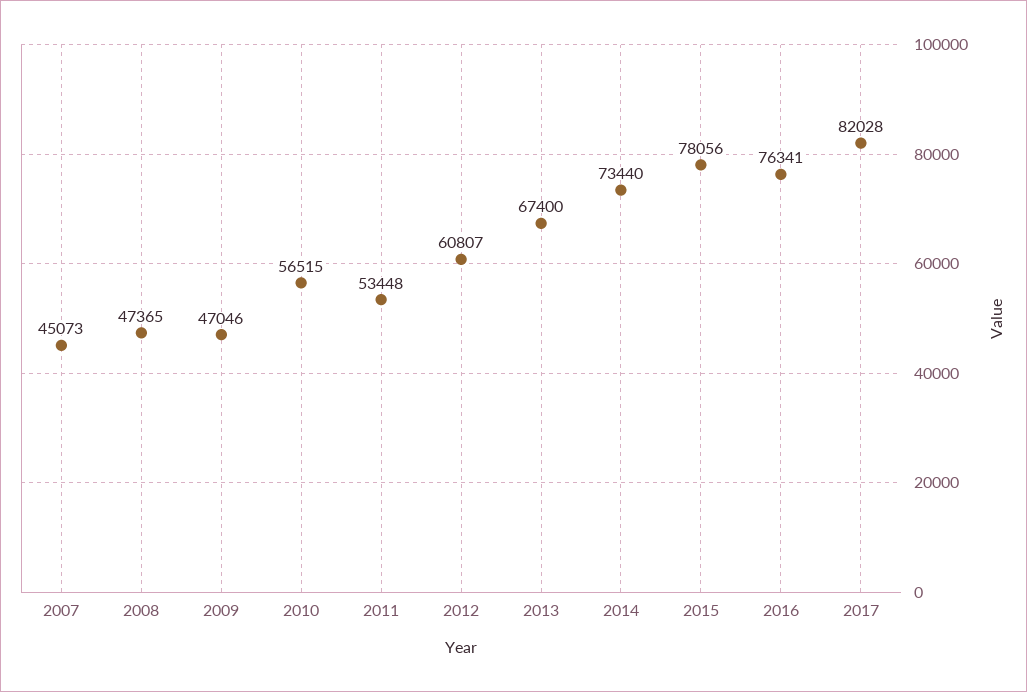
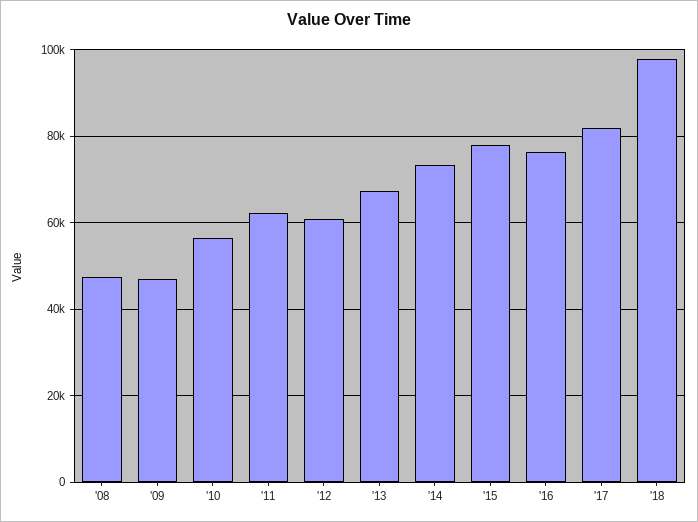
2007: 45073 -> none
2011: 53448 -> 62000
'18: none -> 98000

